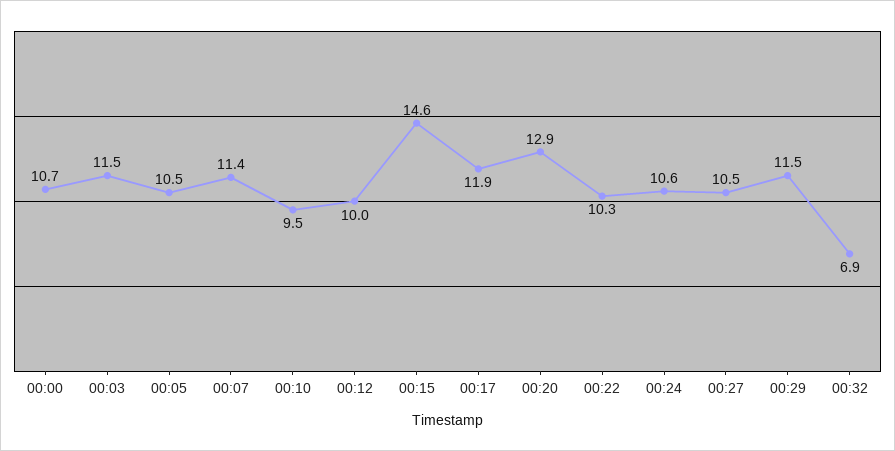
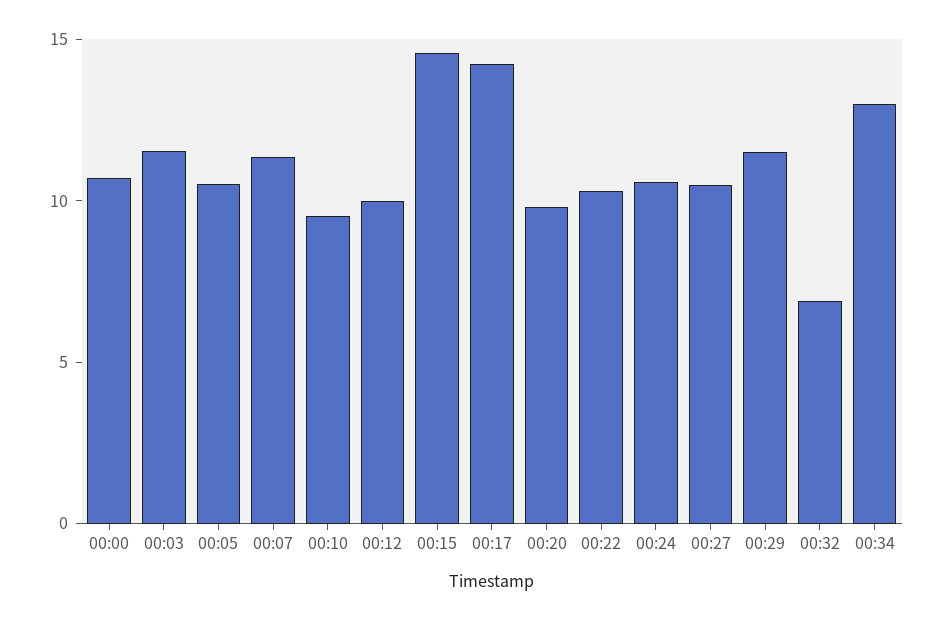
00:17: 11.9 -> 14
00:20: 12.9 -> 10
00:34: none -> 13

